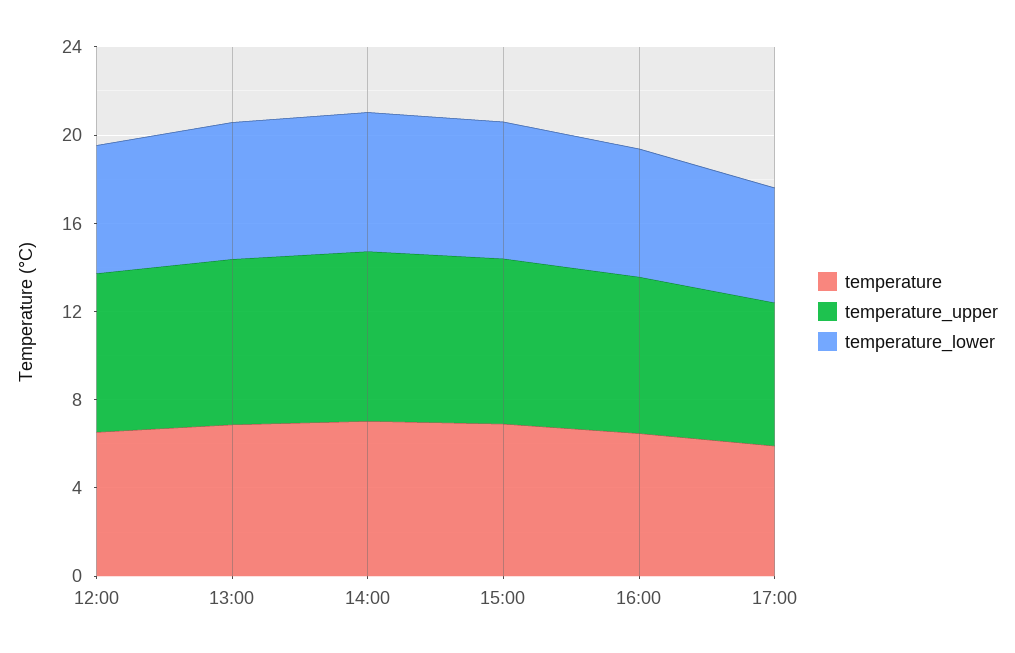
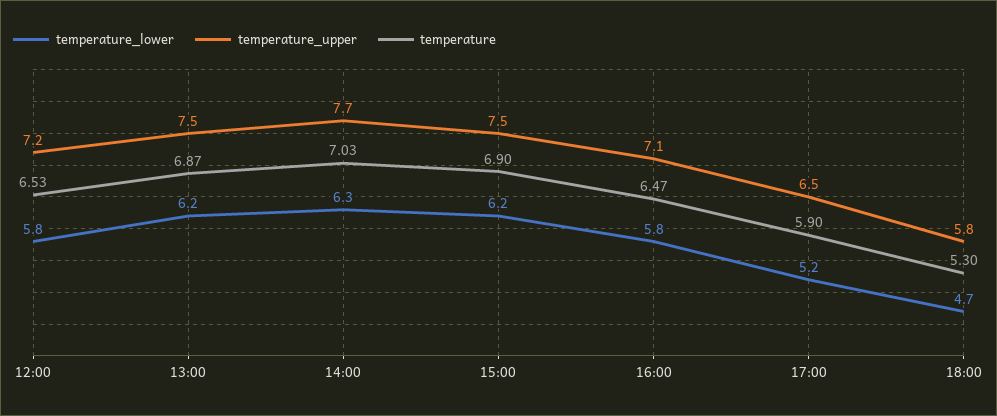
temperature_lower, 18:00: none -> 4.7
temperature_upper, 18:00: none -> 5.8
temperature, 18:00: none -> 5.3

